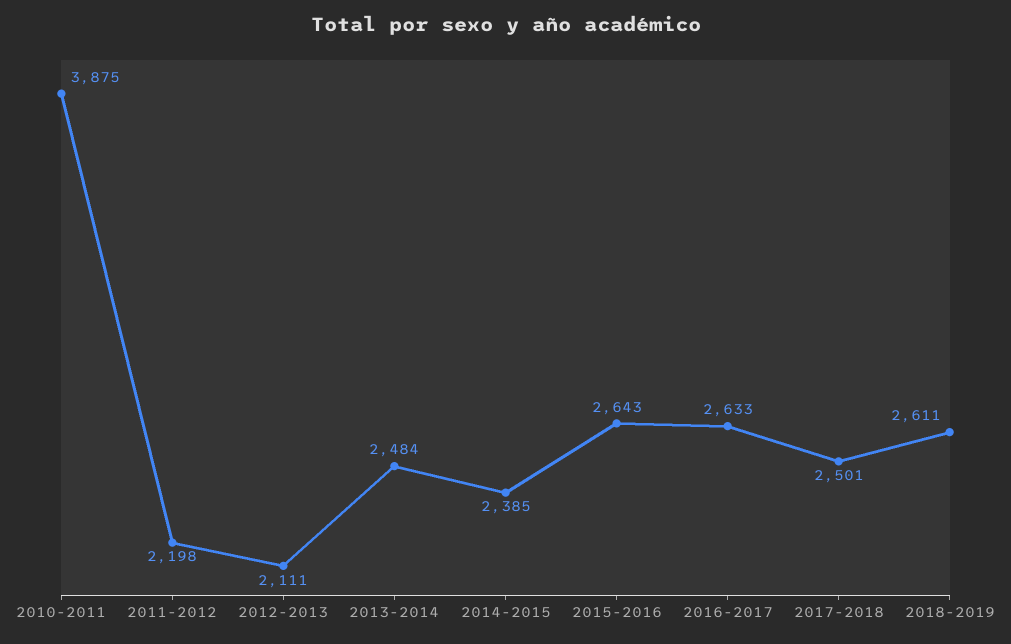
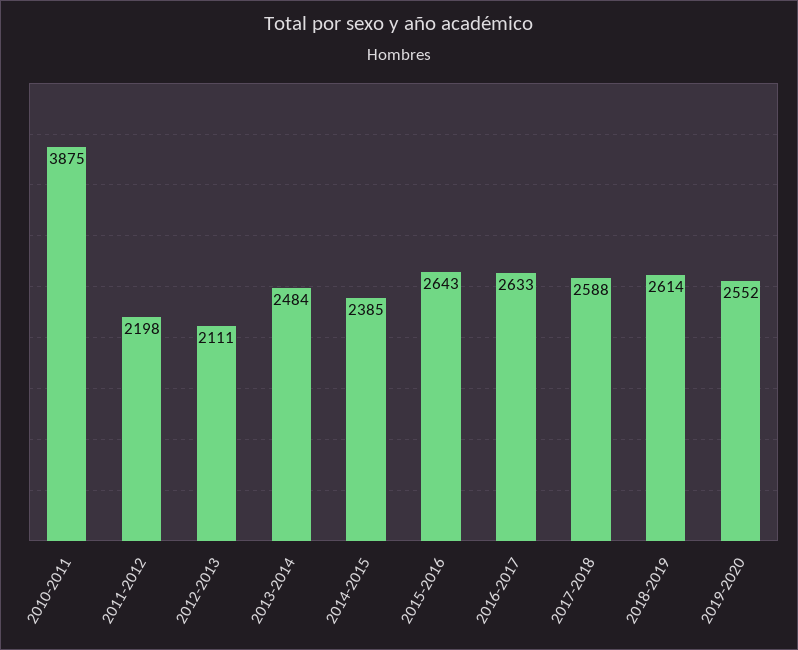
2017-2018: 2501 -> 2588
2018-2019: 2611 -> 2614
2019-2020: none -> 2552

